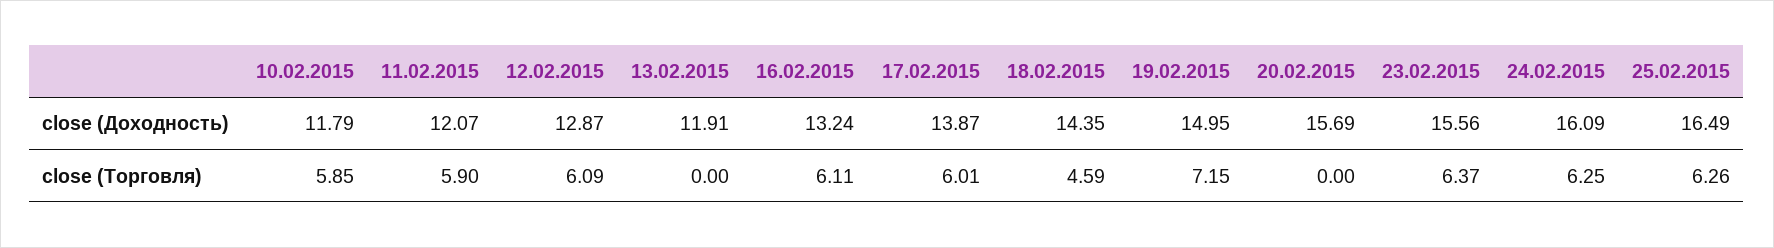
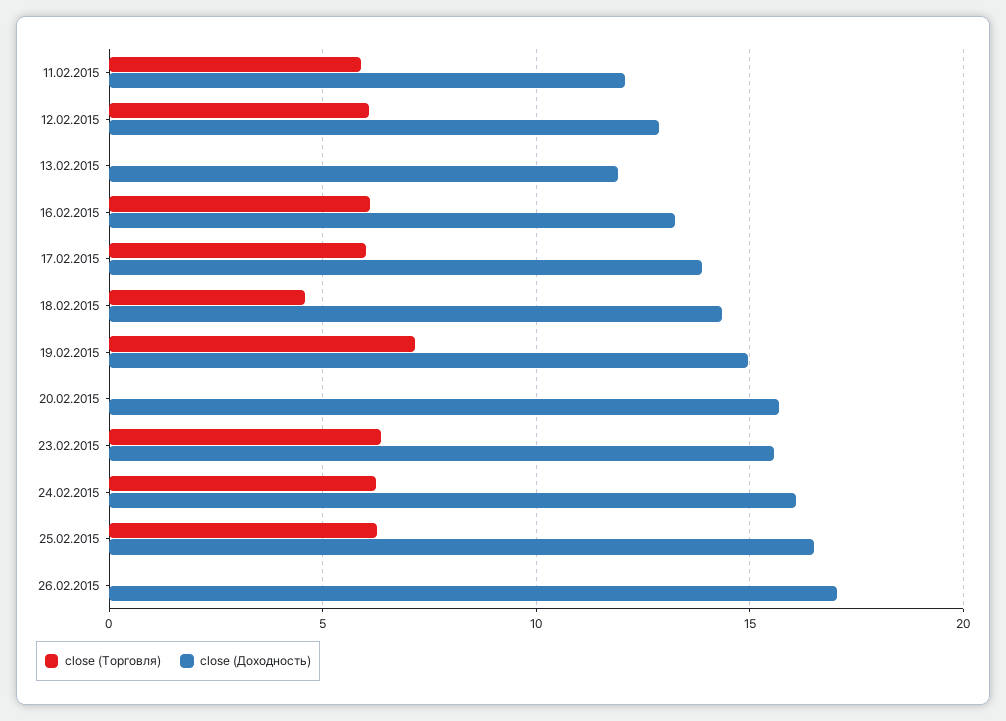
close (Доходность), 10.02.2015: 11.79 -> none
close (Торговля), 10.02.2015: 5.85 -> none
close (Торговля), 26.02.2015: none -> 0
close (Доходность), 26.02.2015: none -> 17

